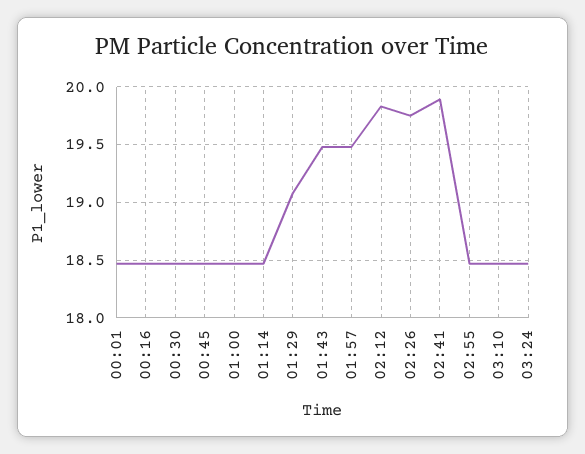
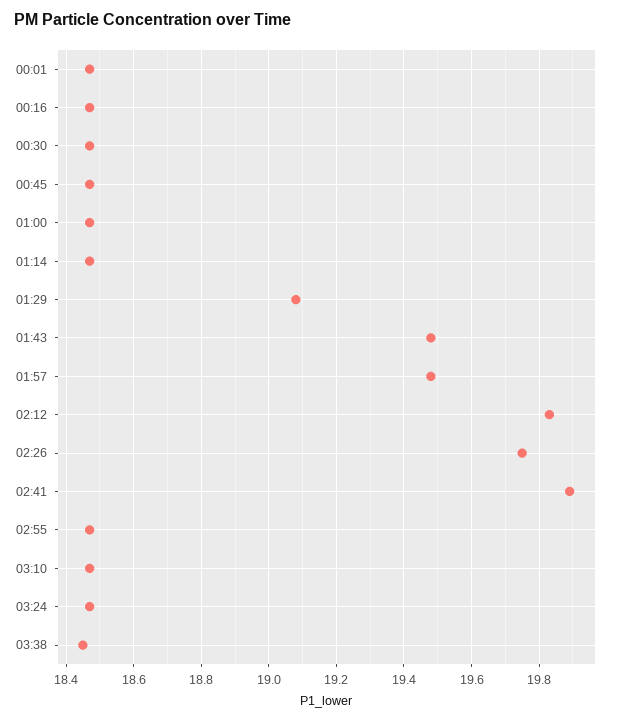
03:38: none -> 18.45

